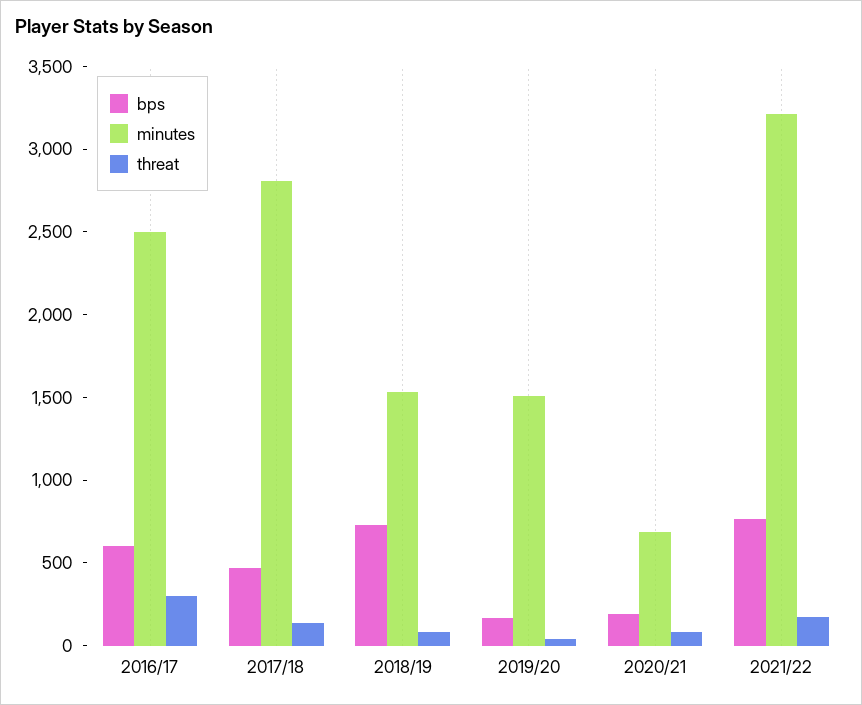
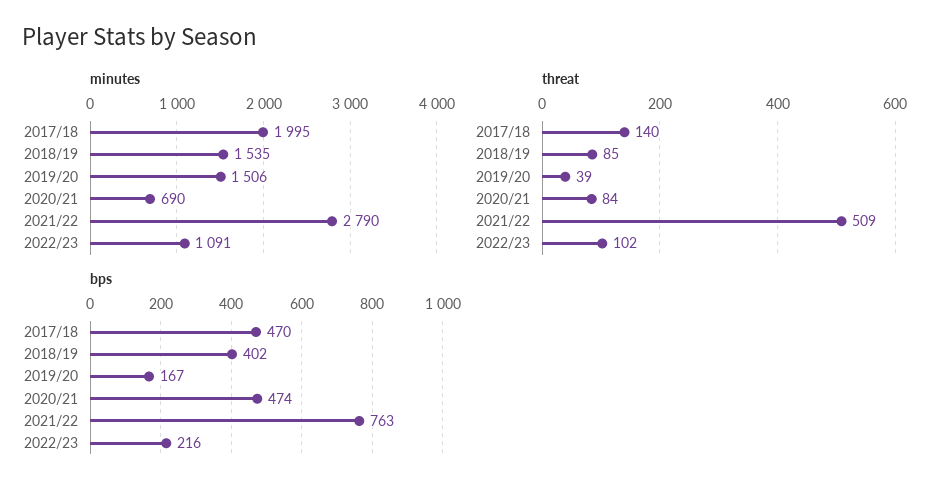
bps, 2016/17: 600 -> none
minutes, 2016/17: 2500 -> none
threat, 2016/17: 300 -> none
minutes, 2017/18: 2800 -> 1995
bps, 2018/19: 700 -> 402
bps, 2020/21: 200 -> 474
minutes, 2021/22: 3200 -> 2790
threat, 2021/22: 200 -> 509
minutes, 2022/23: none -> 1091
threat, 2022/23: none -> 102
bps, 2022/23: none -> 216

